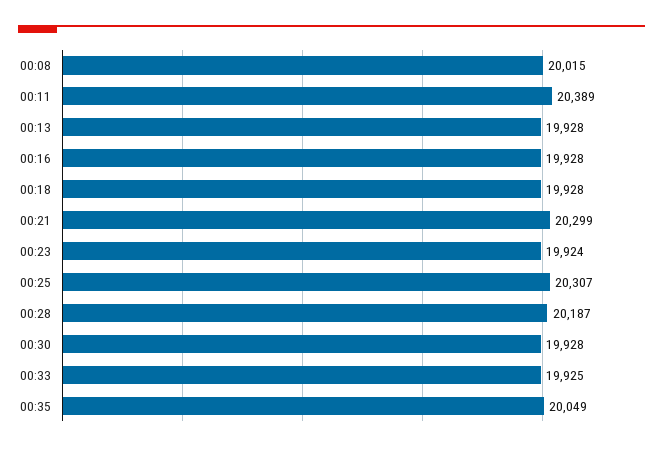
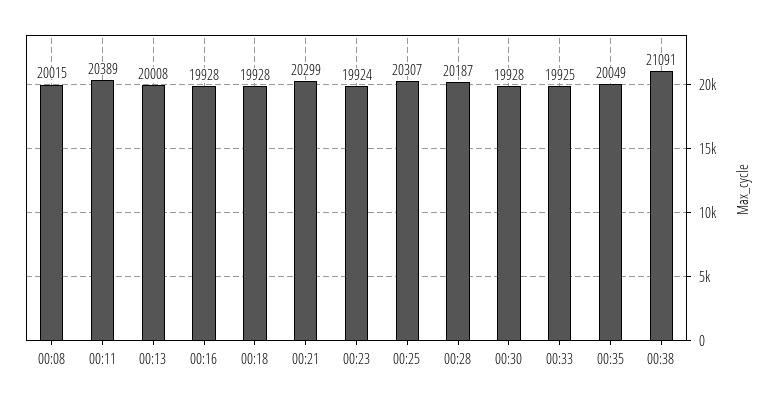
00:13: 19928 -> 20008
00:38: none -> 21091

